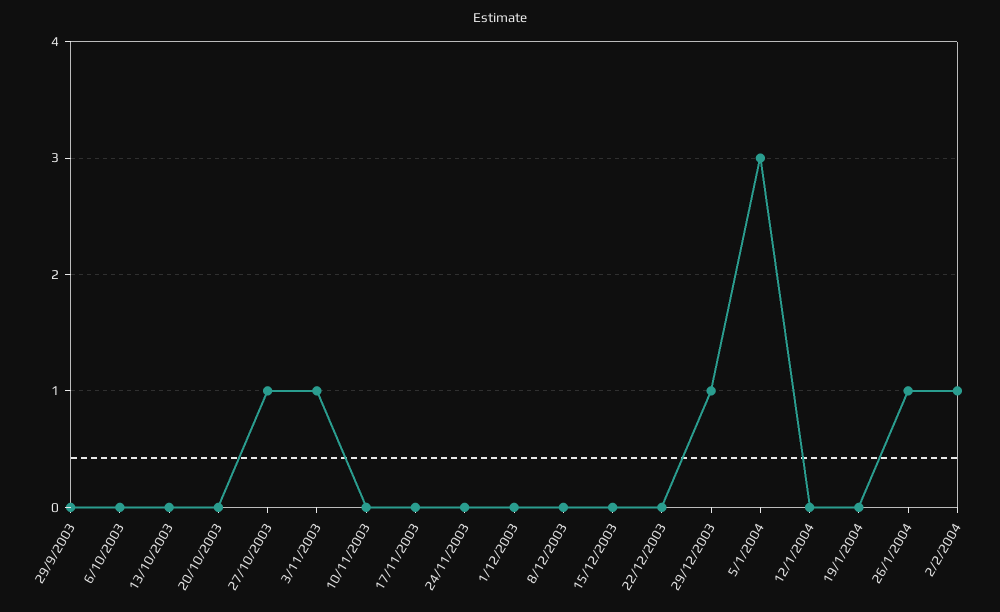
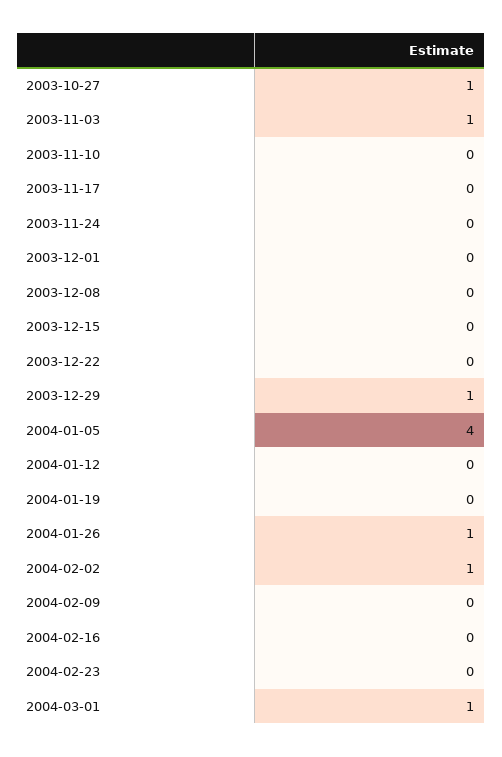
29/9/2003: 0 -> none
6/10/2003: 0 -> none
13/10/2003: 0 -> none
20/10/2003: 0 -> none
5/1/2004: 3 -> 4
2004-02-09: none -> 0
2004-02-16: none -> 0
2004-02-23: none -> 0
2004-03-01: none -> 1

